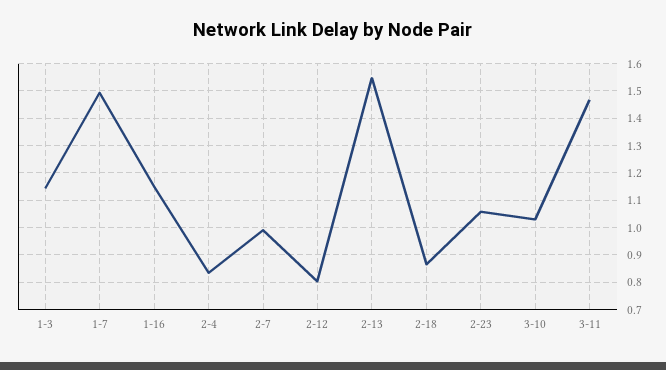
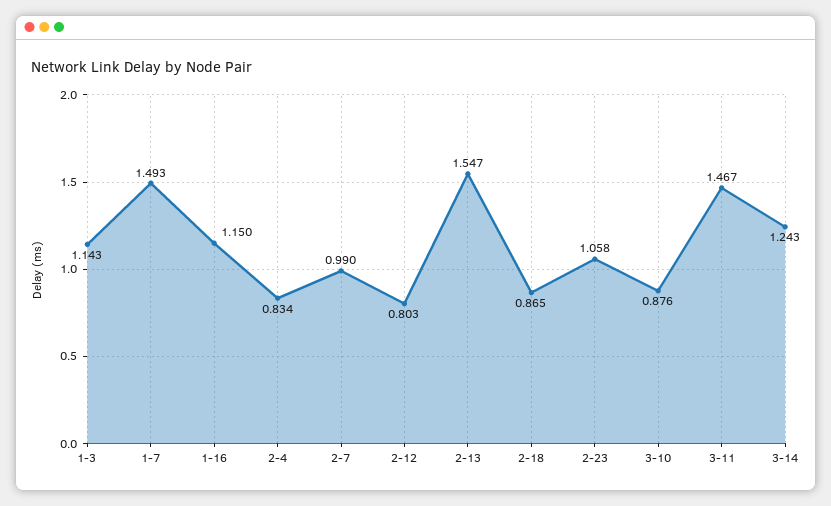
3-10: 1.025 -> 0.876
3-14: none -> 1.243

